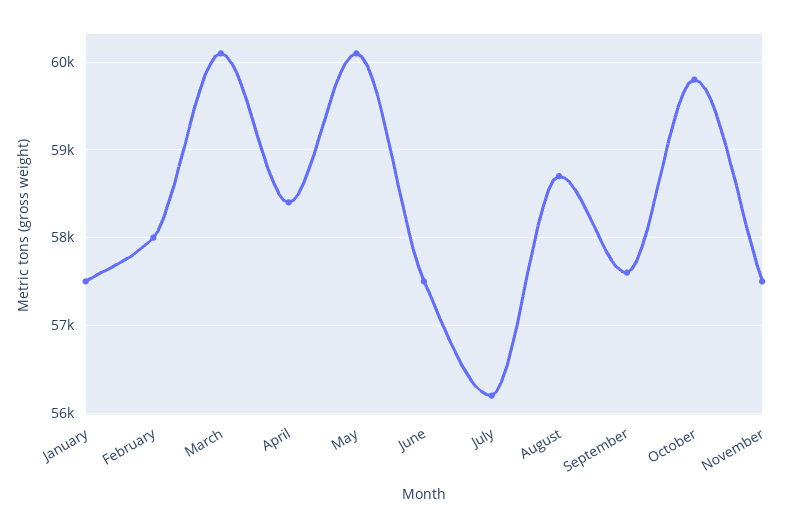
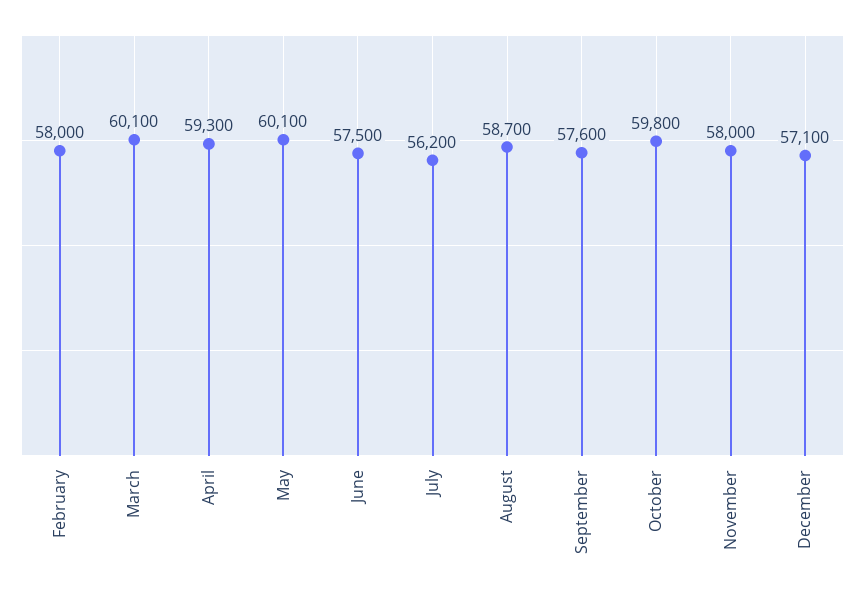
January: 57500 -> none
April: 58400 -> 59300
November: 57500 -> 58000
December: none -> 57100

